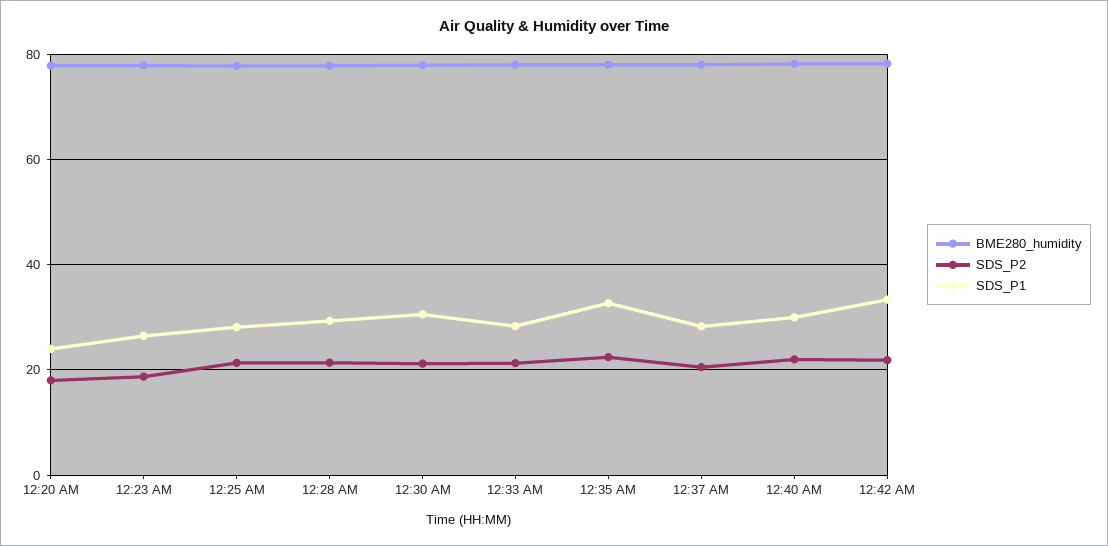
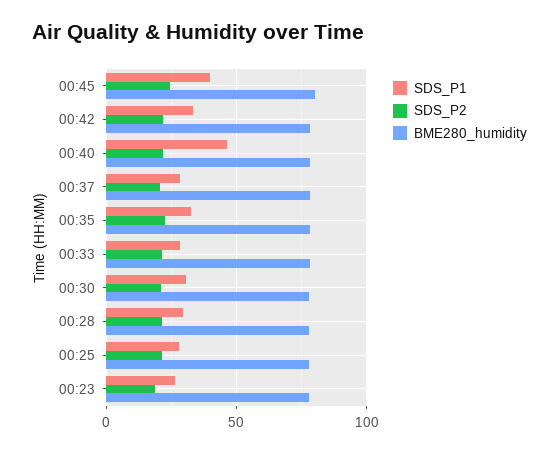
BME280_humidity, 12:20 AM: 78 -> none
SDS_P2, 12:20 AM: 18 -> none
SDS_P1, 12:20 AM: 24 -> none
SDS_P1, 12:40 AM: 30 -> 45
SDS_P1, 00:45: none -> 40
SDS_P2, 00:45: none -> 25
BME280_humidity, 00:45: none -> 80

